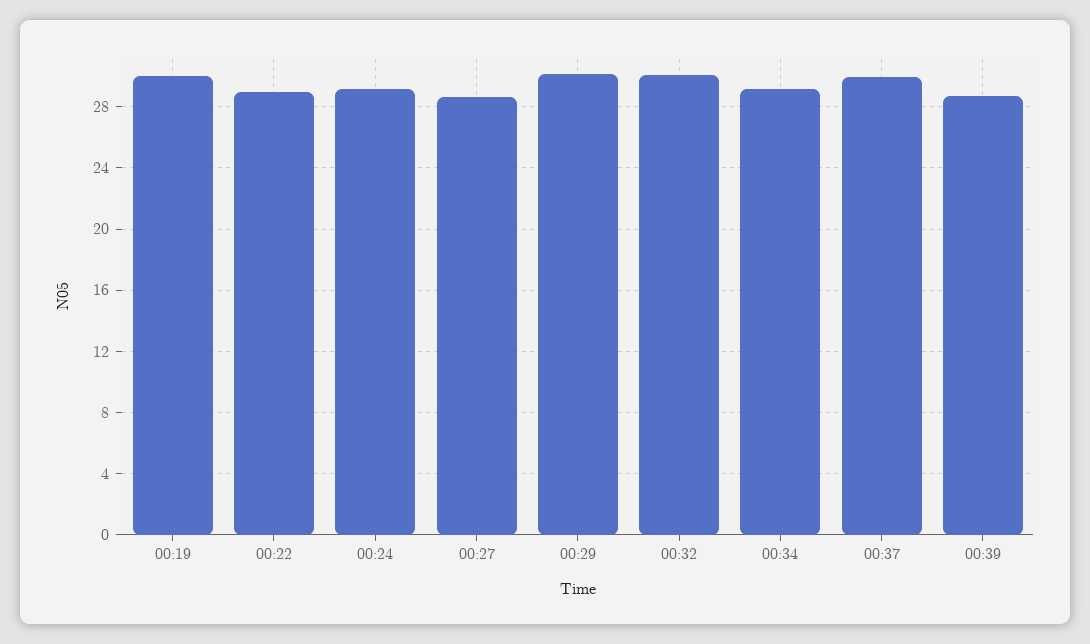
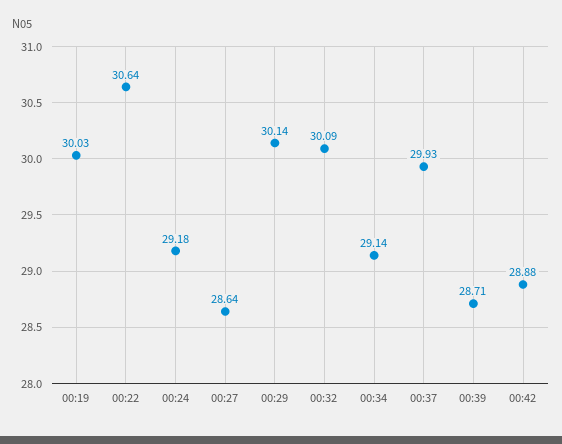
00:22: 29 -> 30.64
00:42: none -> 28.88

